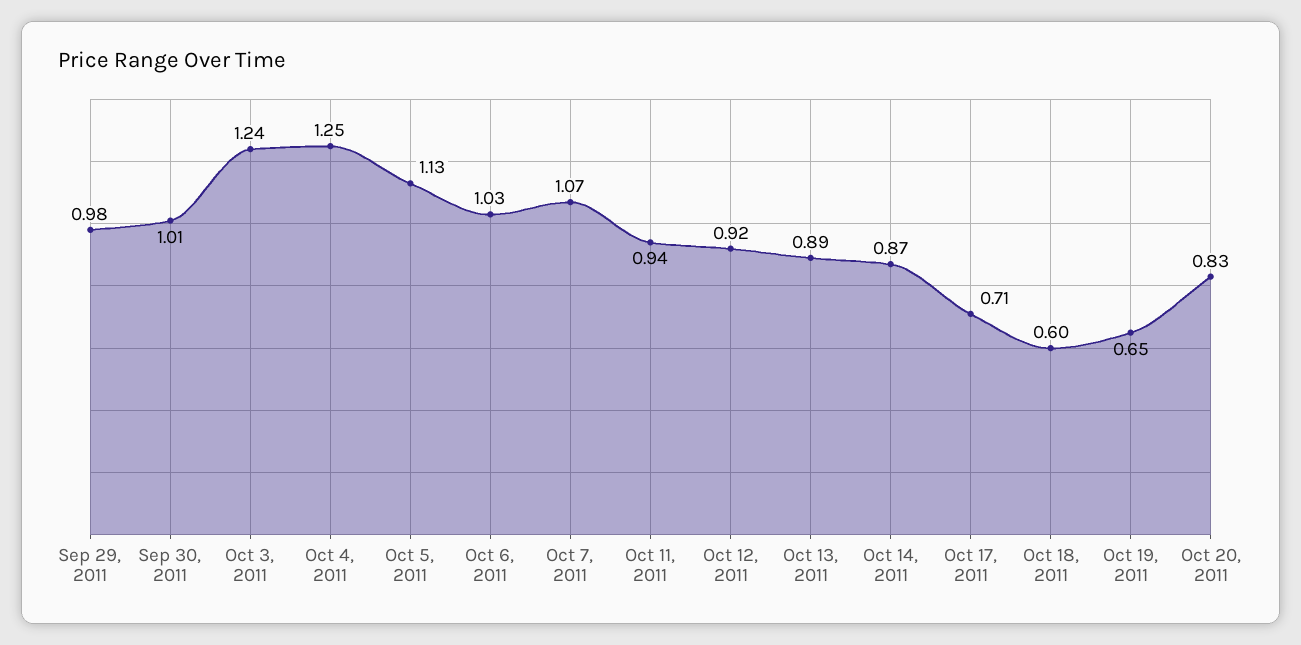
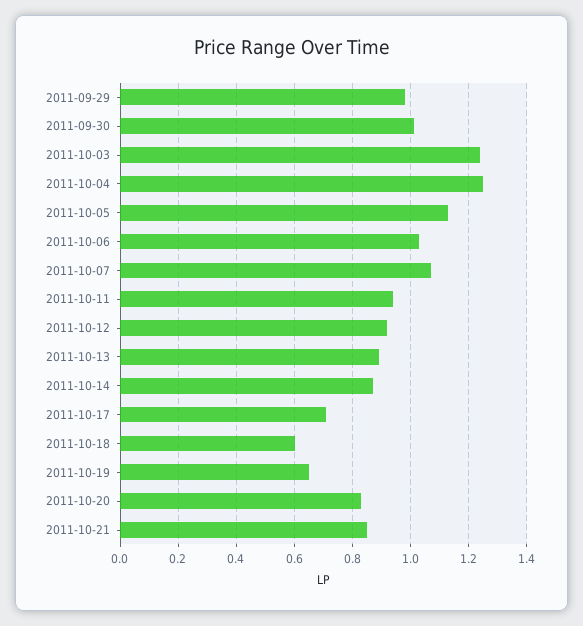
2011-10-21: none -> 0.85

